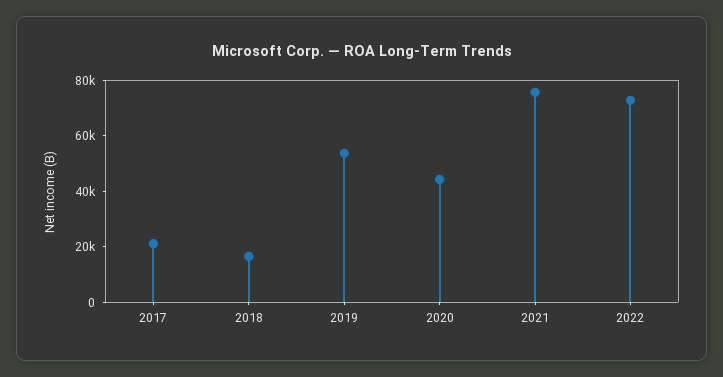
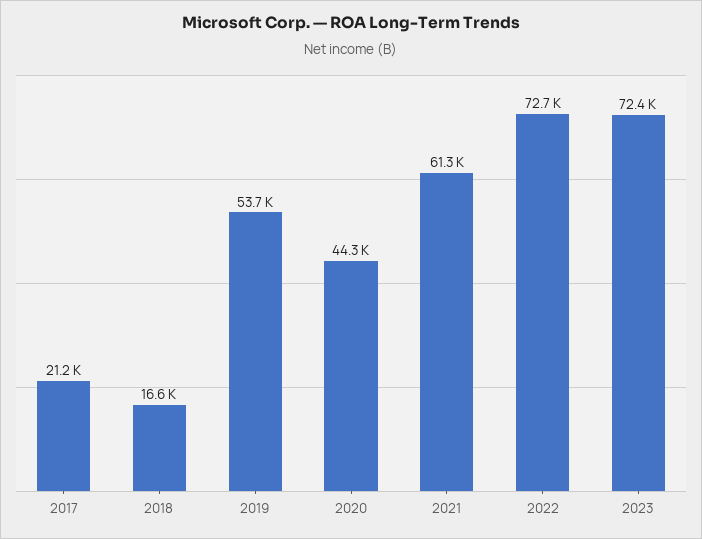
2021: 75000 -> 61300
2023: none -> 72400

